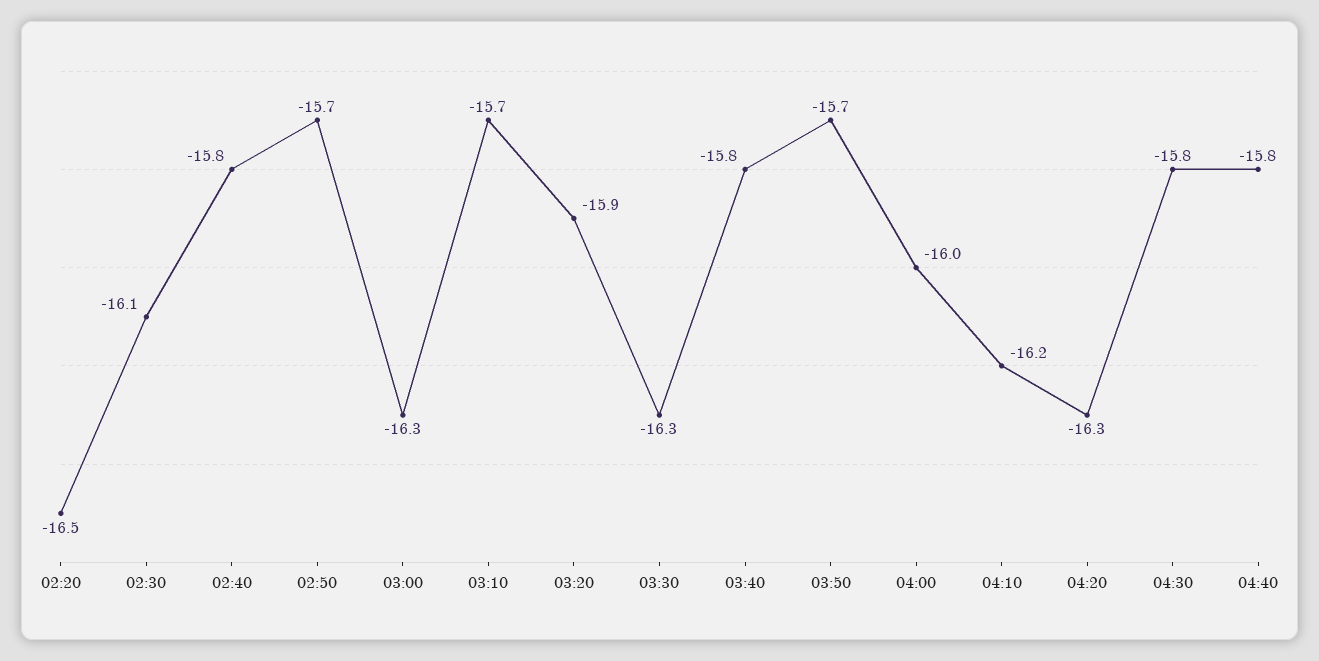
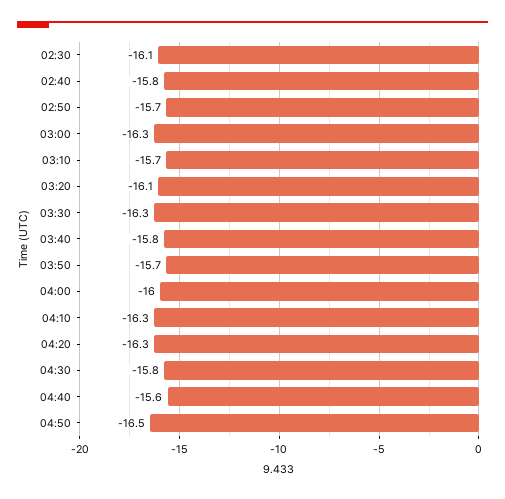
02:20: -16.5 -> none
03:20: -15.9 -> -16.1
04:10: -16.2 -> -16.3
04:40: -15.8 -> -15.6
04:50: none -> -16.5

